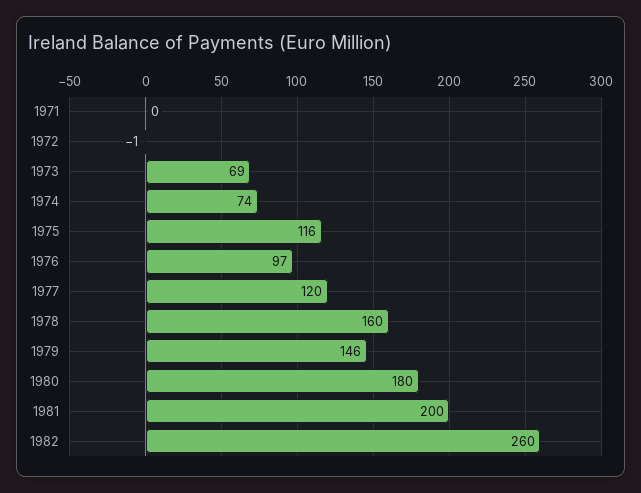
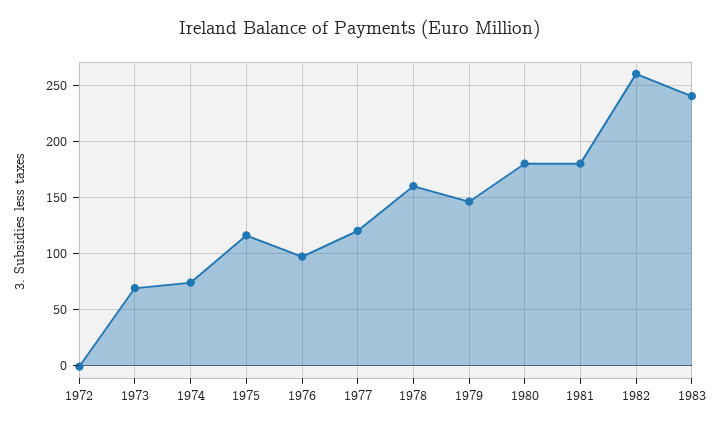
1971: 0 -> none
1981: 200 -> 180
1983: none -> 240

